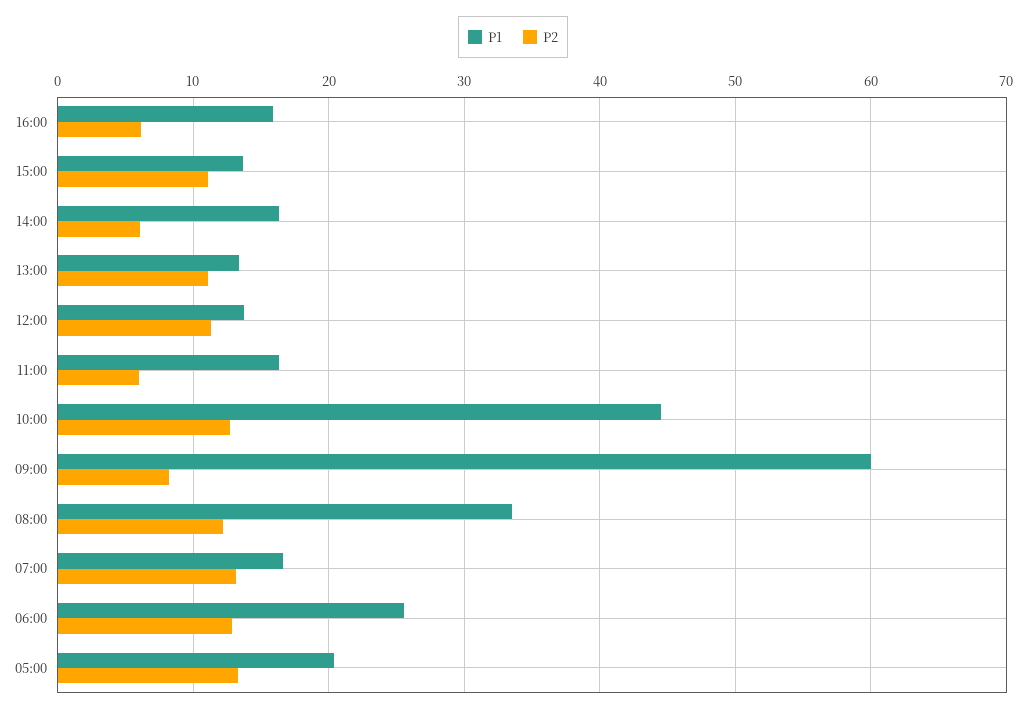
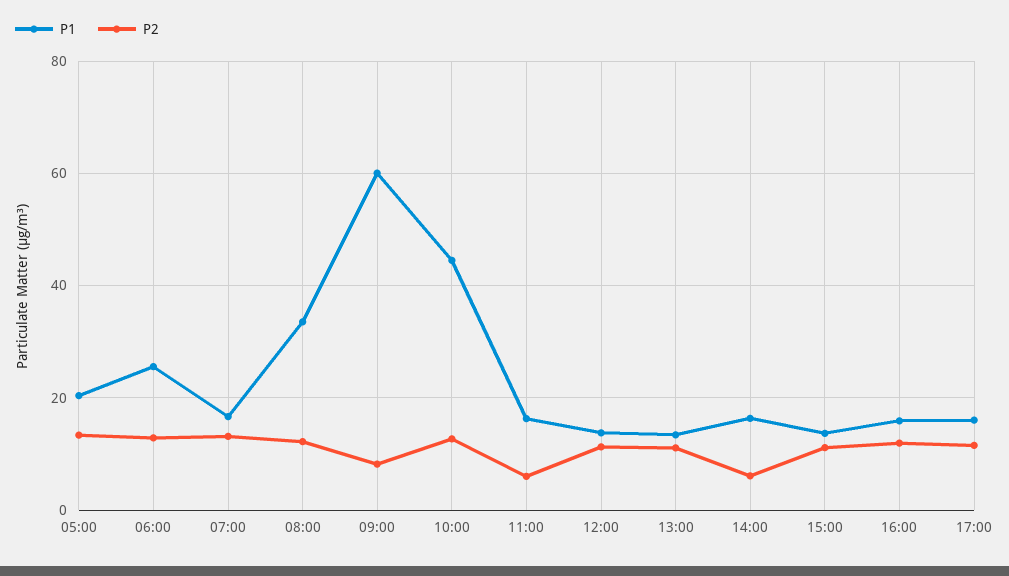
P2, 16:00: 6 -> 12
P1, 17:00: none -> 16
P2, 17:00: none -> 12

